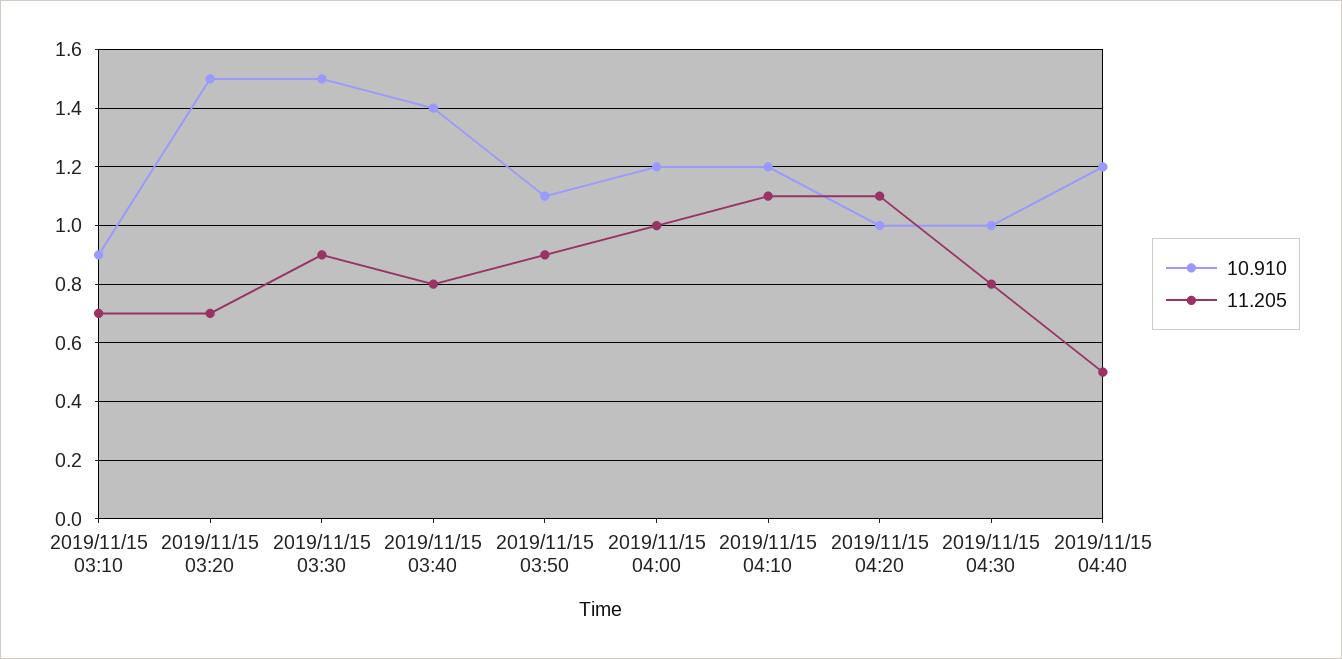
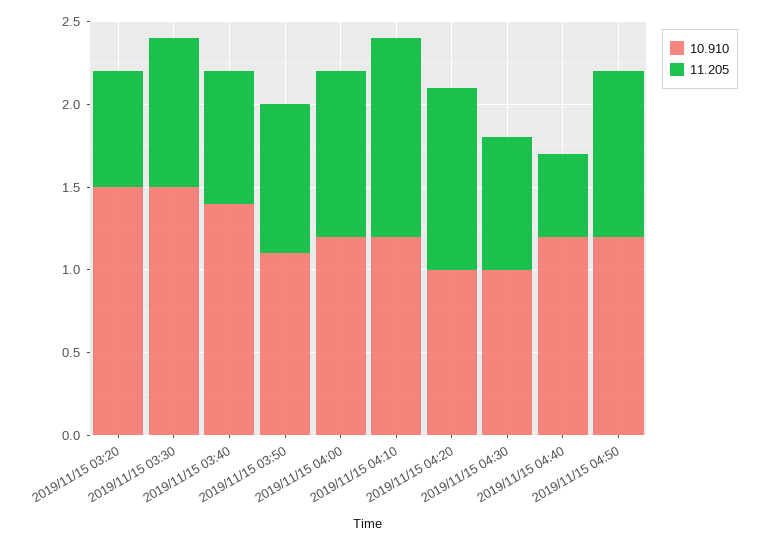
10.910, 2019/11/15 03:10: 0.9 -> none
11.205, 2019/11/15 03:10: 0.7 -> none
11.205, 2019/11/15 04:10: 1.1 -> 1.2
10.910, 2019/11/15 04:50: none -> 1.2
11.205, 2019/11/15 04:50: none -> 1

